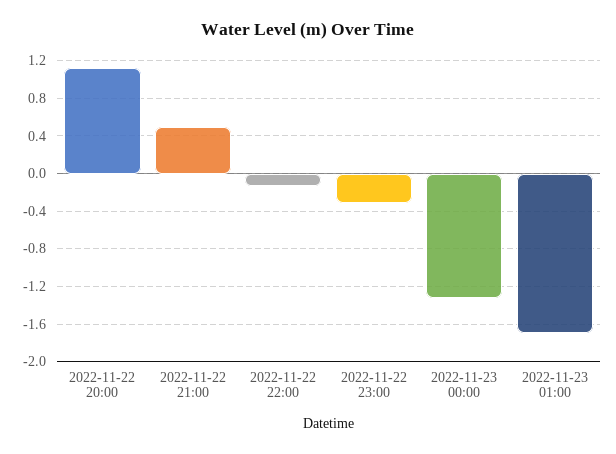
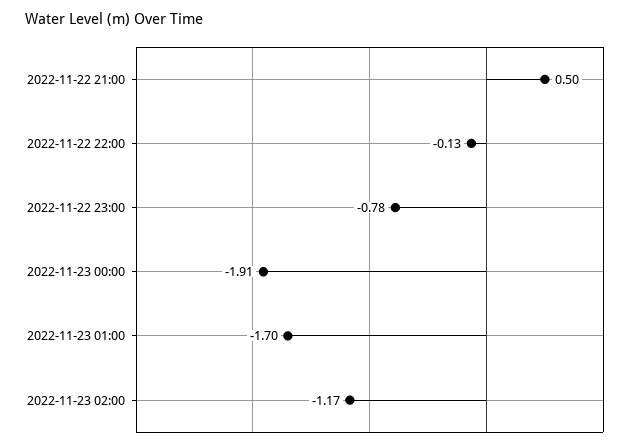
2022-11-22 20:00: 1.1 -> none
2022-11-22 23:00: -0.3 -> -0.78
2022-11-23 00:00: -1.3 -> -1.91
2022-11-23 02:00: none -> -1.17

